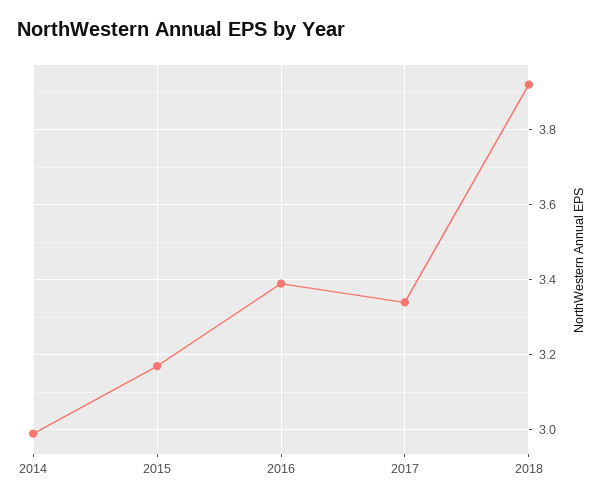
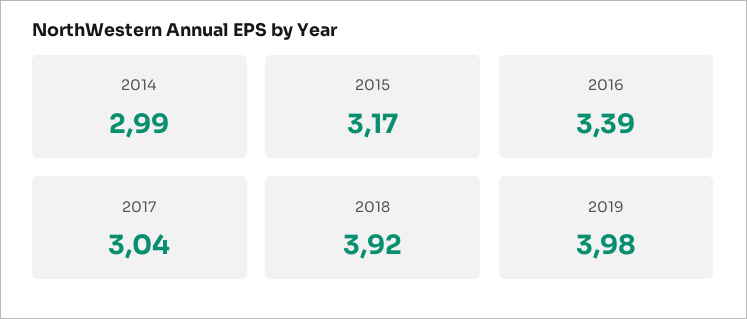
2017: 3.35 -> 3.04
2019: none -> 3.98

